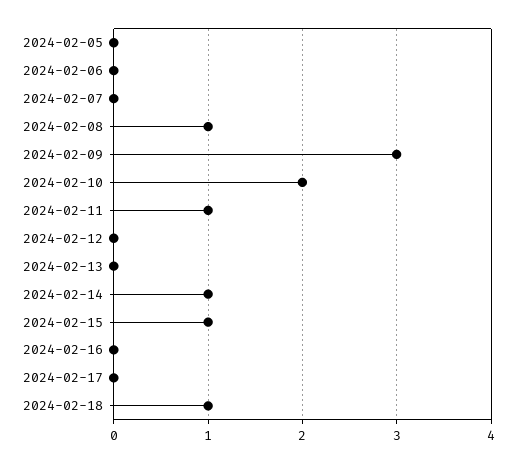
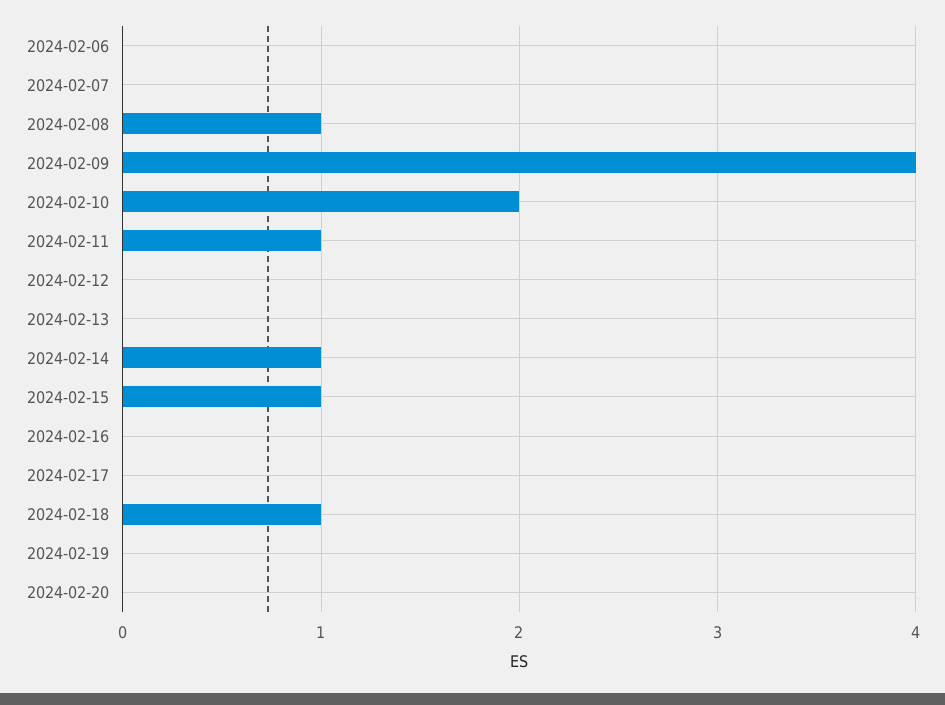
2024-02-05: 0 -> none
2024-02-09: 3 -> 4
2024-02-19: none -> 0
2024-02-20: none -> 0

